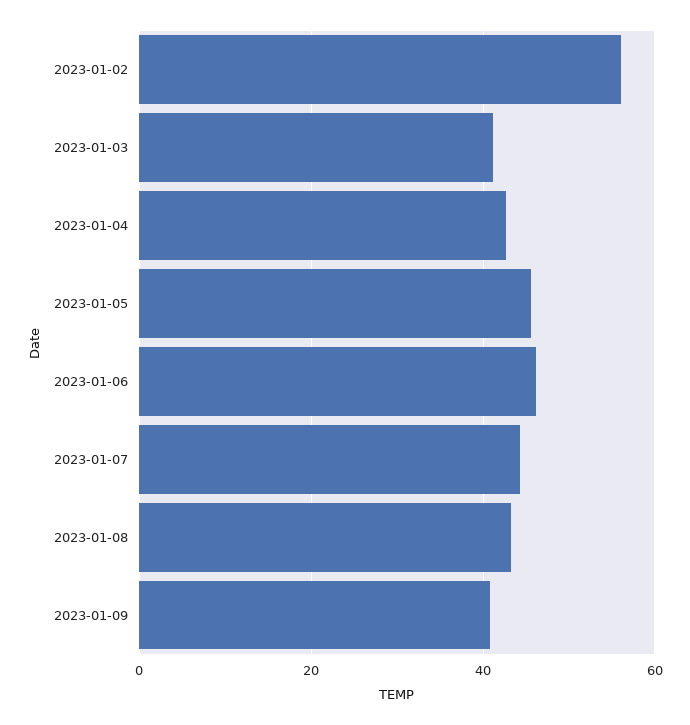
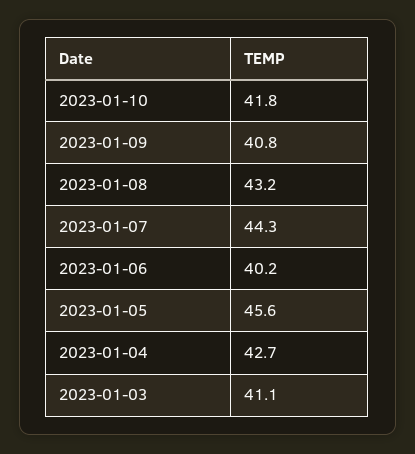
2023-01-02: 56 -> none
2023-01-06: 46 -> 40.2
2023-01-10: none -> 41.8

